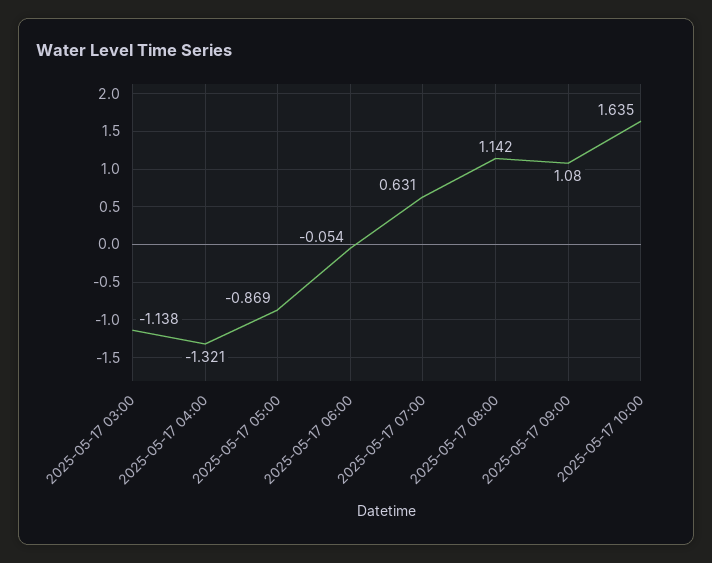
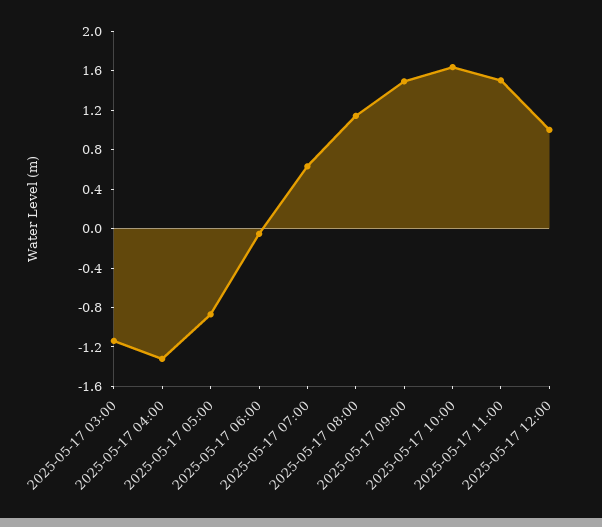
2025-05-17 09:00: 1.08 -> 1.5
2025-05-17 11:00: none -> 1.5
2025-05-17 12:00: none -> 1

